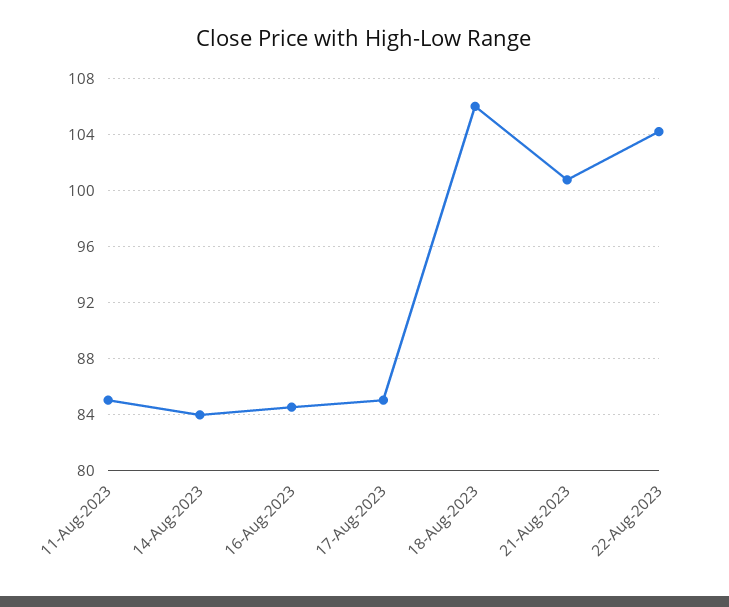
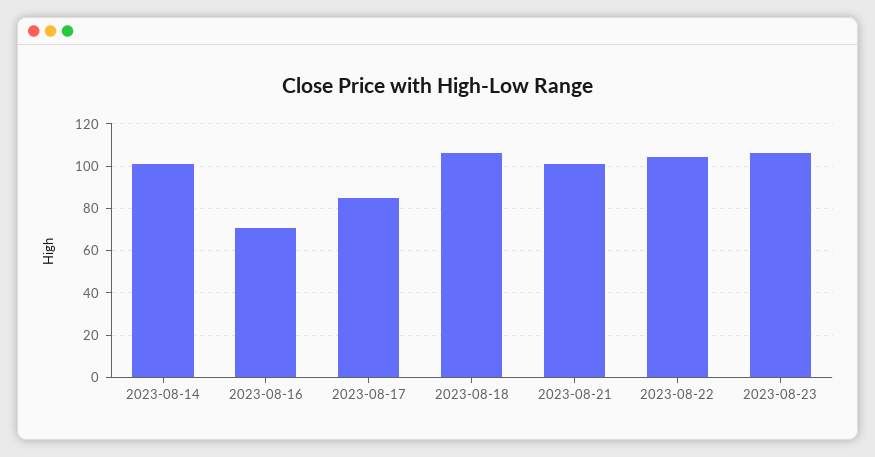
11-Aug-2023: 85 -> none
14-Aug-2023: 84 -> 100
16-Aug-2023: 84.5 -> 70
2023-08-23: none -> 105

